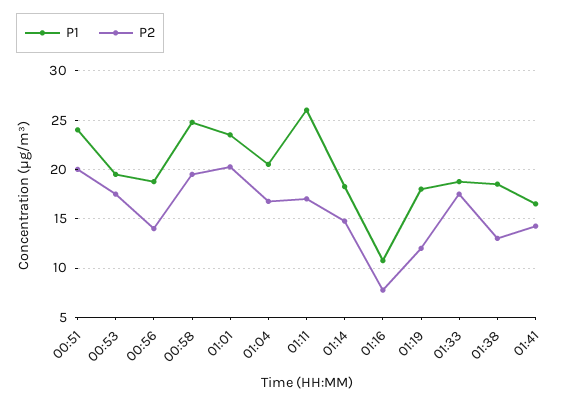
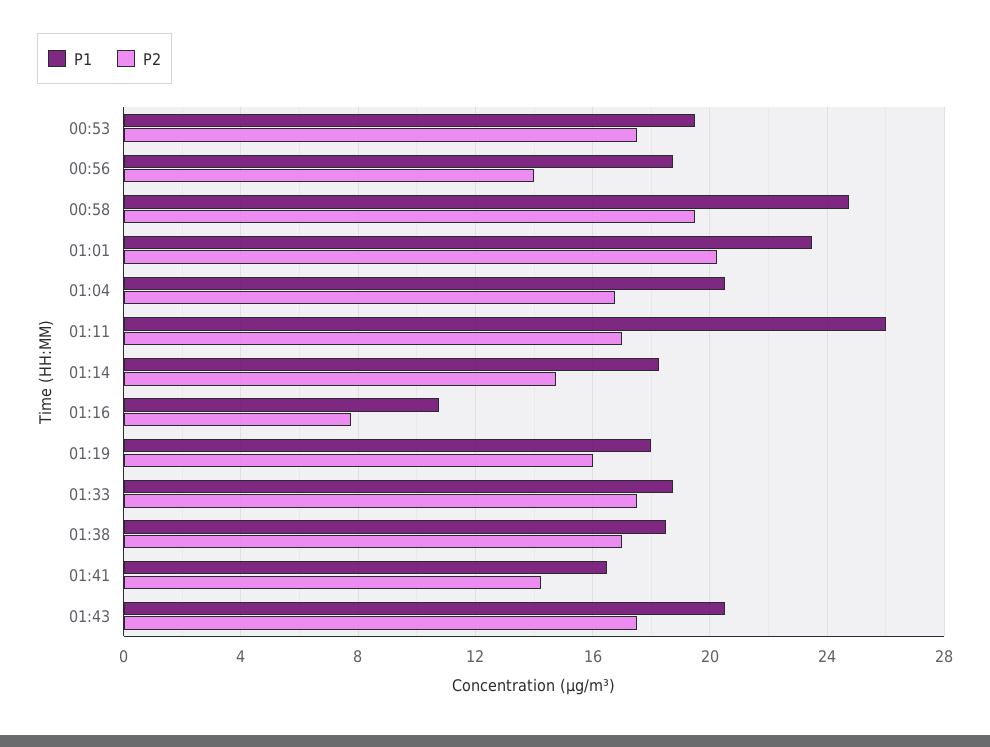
P1, 00:51: 24 -> none
P2, 00:51: 20 -> none
P2, 01:19: 12 -> 16
P2, 01:38: 13 -> 17
P1, 01:43: none -> 20.5
P2, 01:43: none -> 17.5

